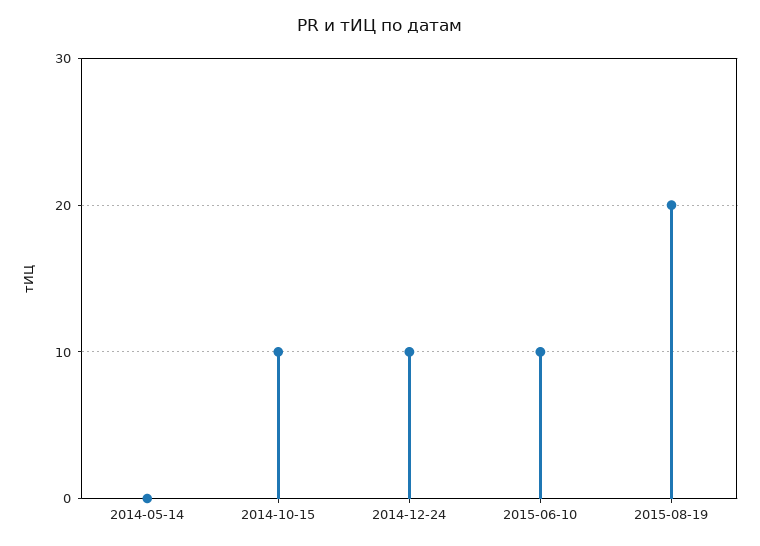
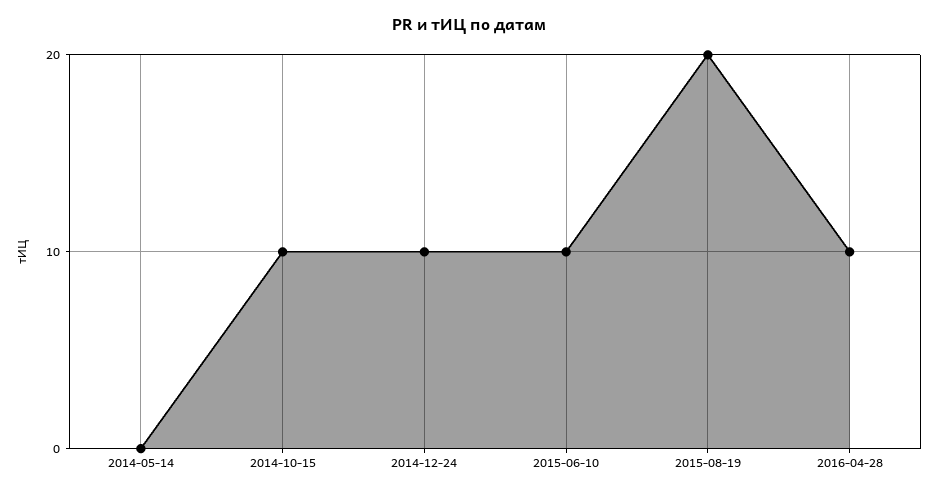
2016-04-28: none -> 10

